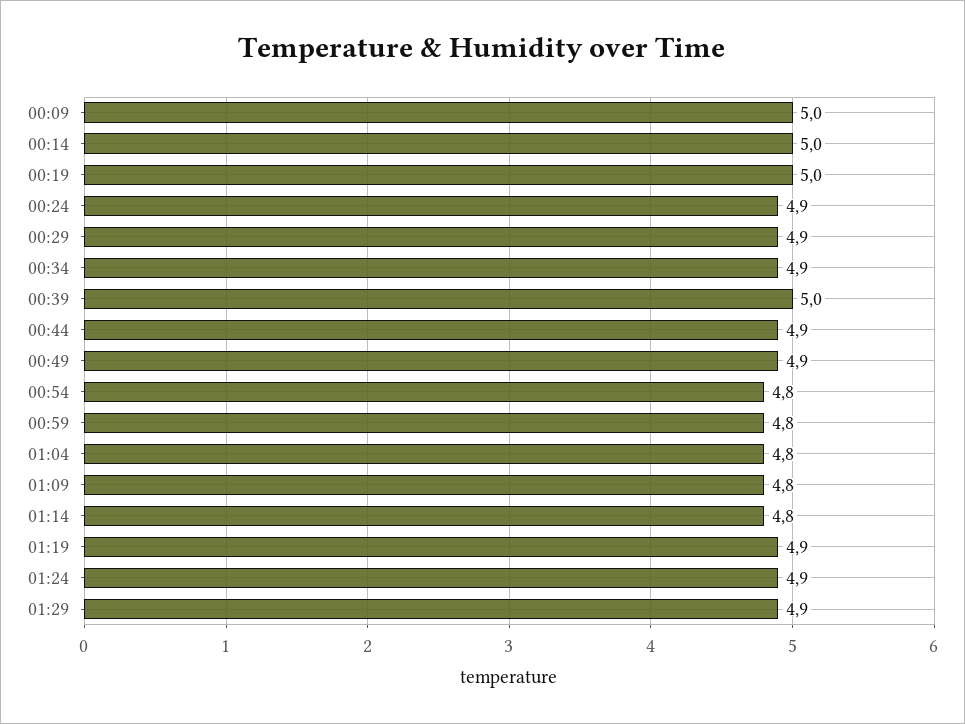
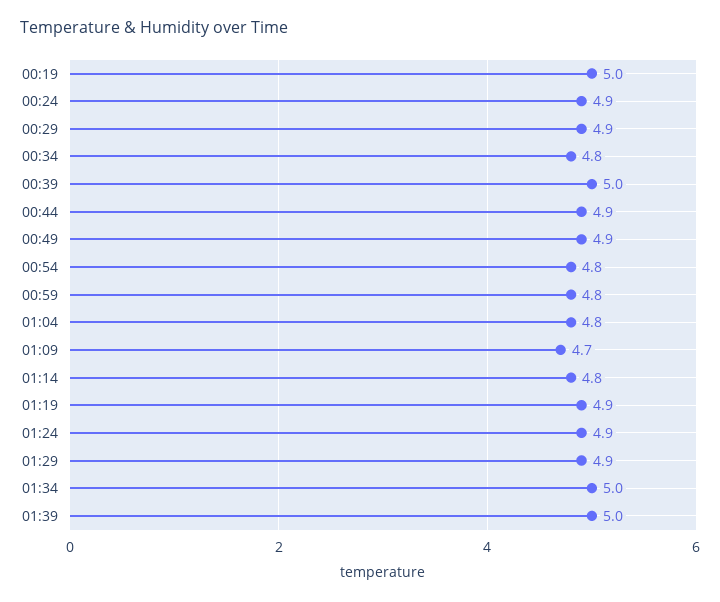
00:09: 5 -> none
00:14: 5 -> none
00:34: 4.9 -> 4.8
01:09: 4.8 -> 4.7
01:34: none -> 5
01:39: none -> 5

